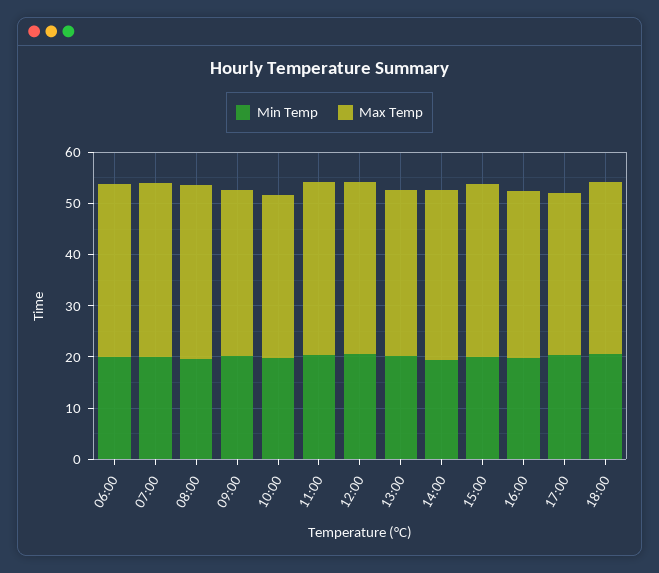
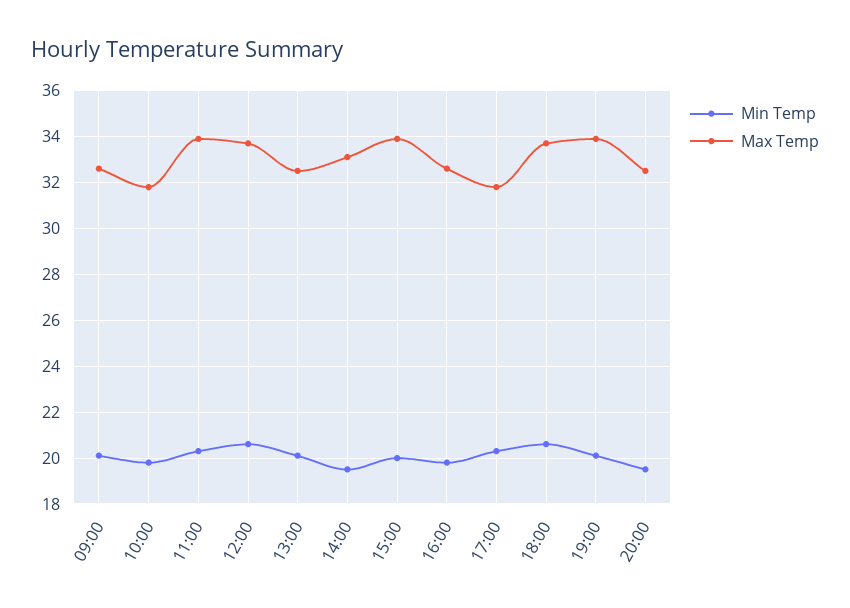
Min Temp, 06:00: 20 -> none
Max Temp, 06:00: 34 -> none
Min Temp, 07:00: 20 -> none
Max Temp, 07:00: 34 -> none
Min Temp, 08:00: 20 -> none
Max Temp, 08:00: 34 -> none
Min Temp, 19:00: none -> 20
Max Temp, 19:00: none -> 34
Min Temp, 20:00: none -> 19.5
Max Temp, 20:00: none -> 32.5

